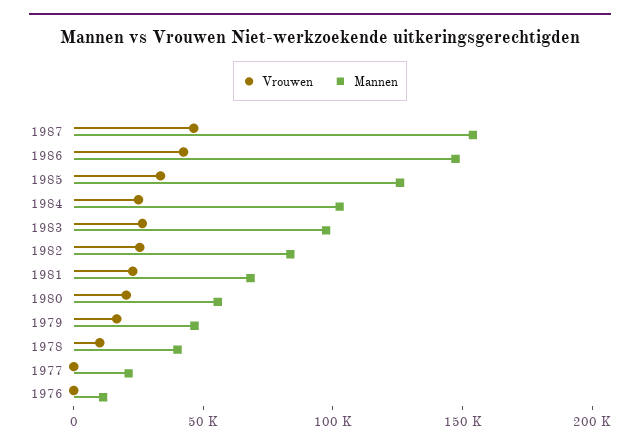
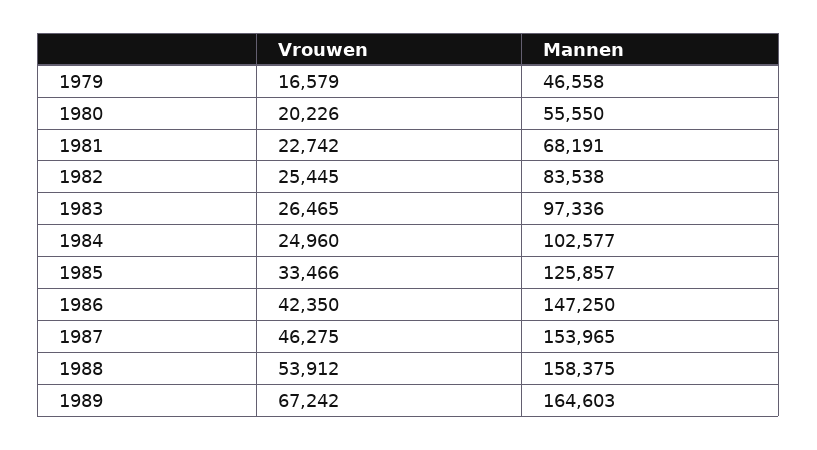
Vrouwen, 1978: 10000 -> none
Mannen, 1978: 40000 -> none
Vrouwen, 1977: 0 -> none
Mannen, 1977: 20000 -> none
Vrouwen, 1976: 0 -> none
Mannen, 1976: 10000 -> none
Vrouwen, 1988: none -> 53912
Mannen, 1988: none -> 158375
Vrouwen, 1989: none -> 67242
Mannen, 1989: none -> 164603

